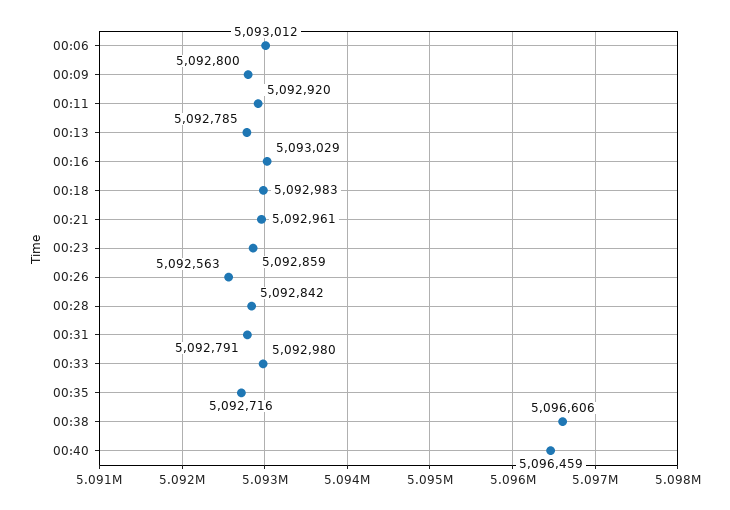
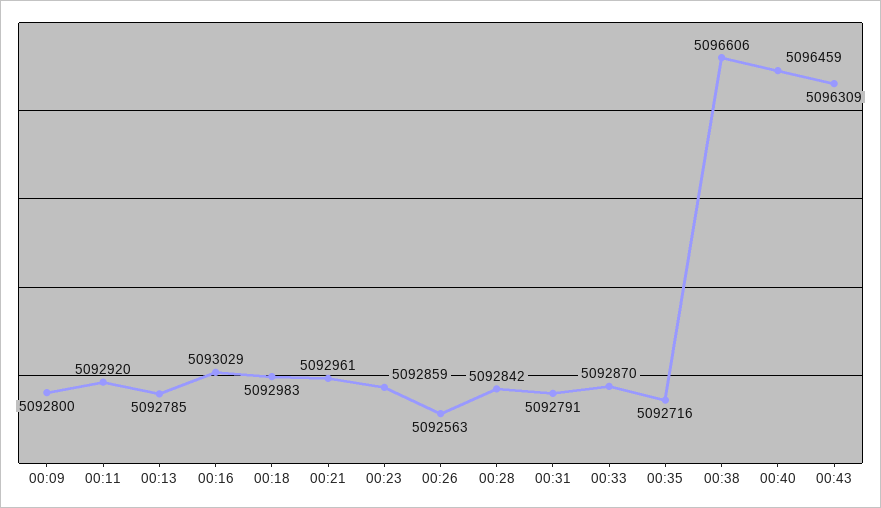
00:06: 5093012 -> none
00:33: 5092980 -> 5092870
00:43: none -> 5096309

